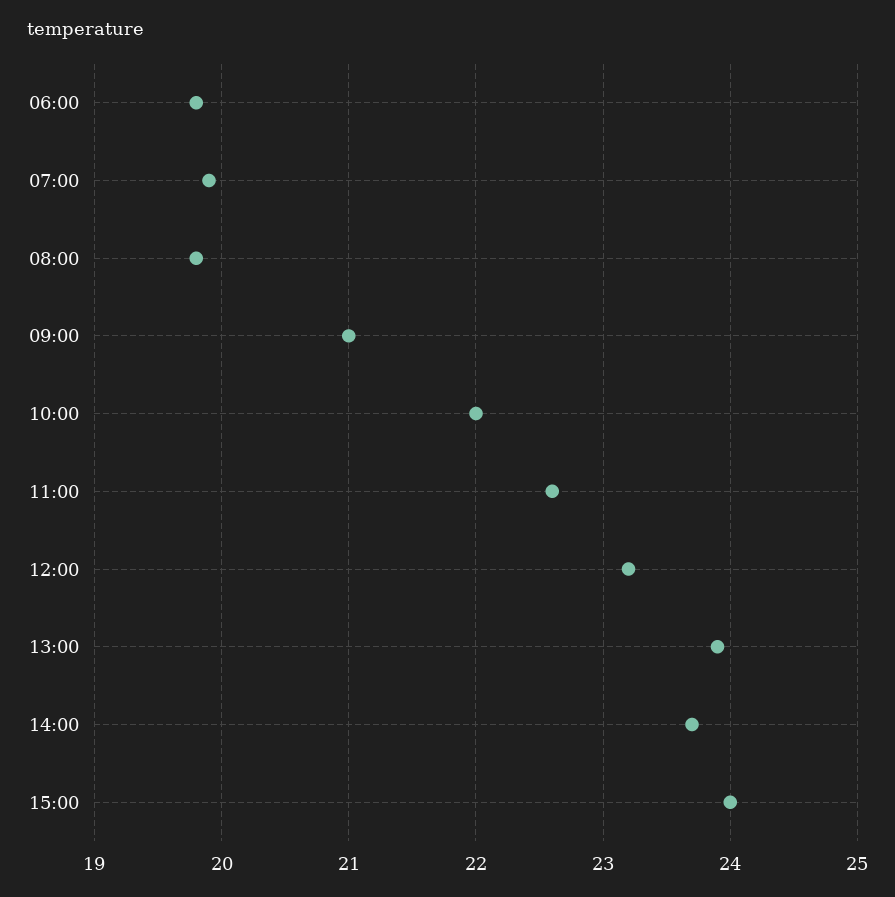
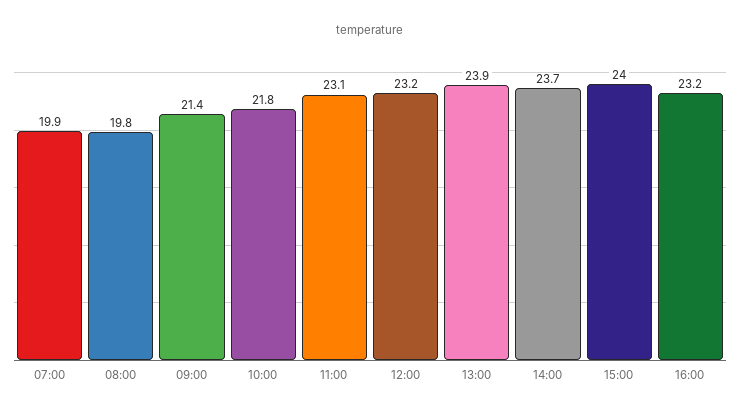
06:00: 19.8 -> none
09:00: 21 -> 21.4
10:00: 22 -> 21.8
11:00: 22.6 -> 23.1
16:00: none -> 23.2

